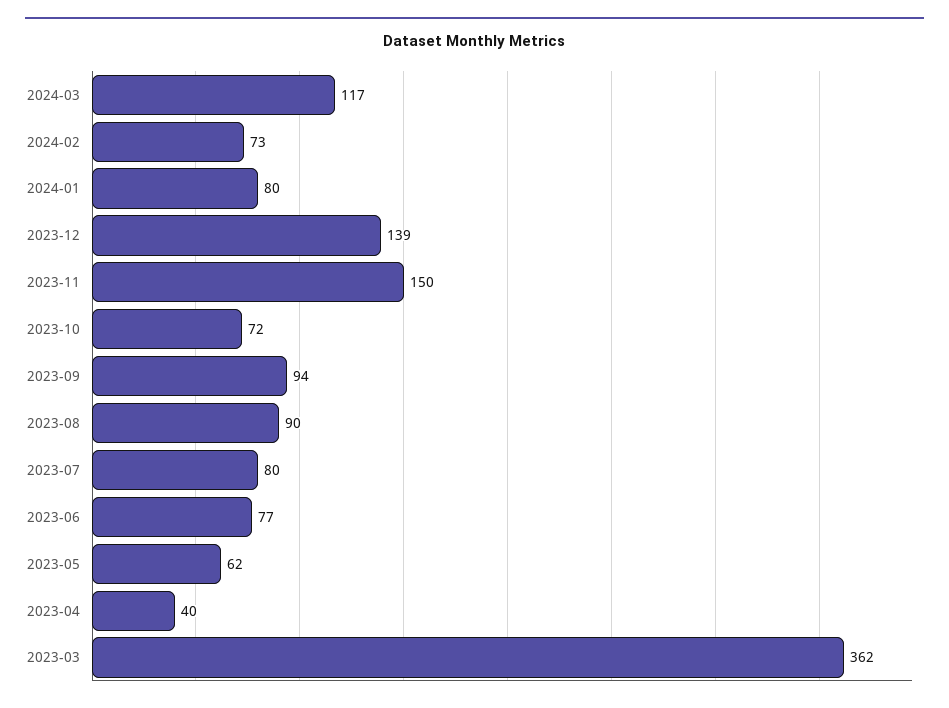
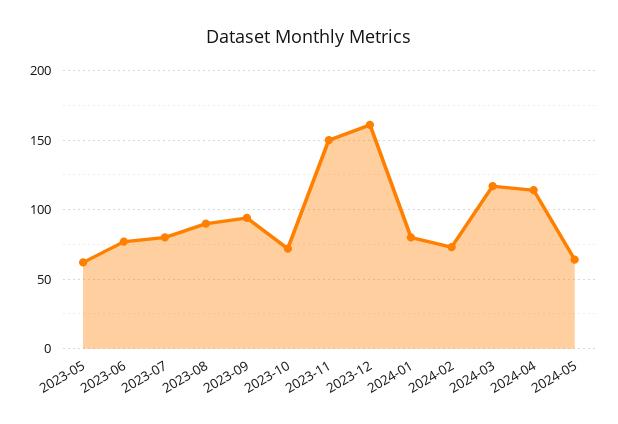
2023-12: 139 -> 160
2023-04: 40 -> none
2023-03: 362 -> none
2024-04: none -> 115
2024-05: none -> 65

